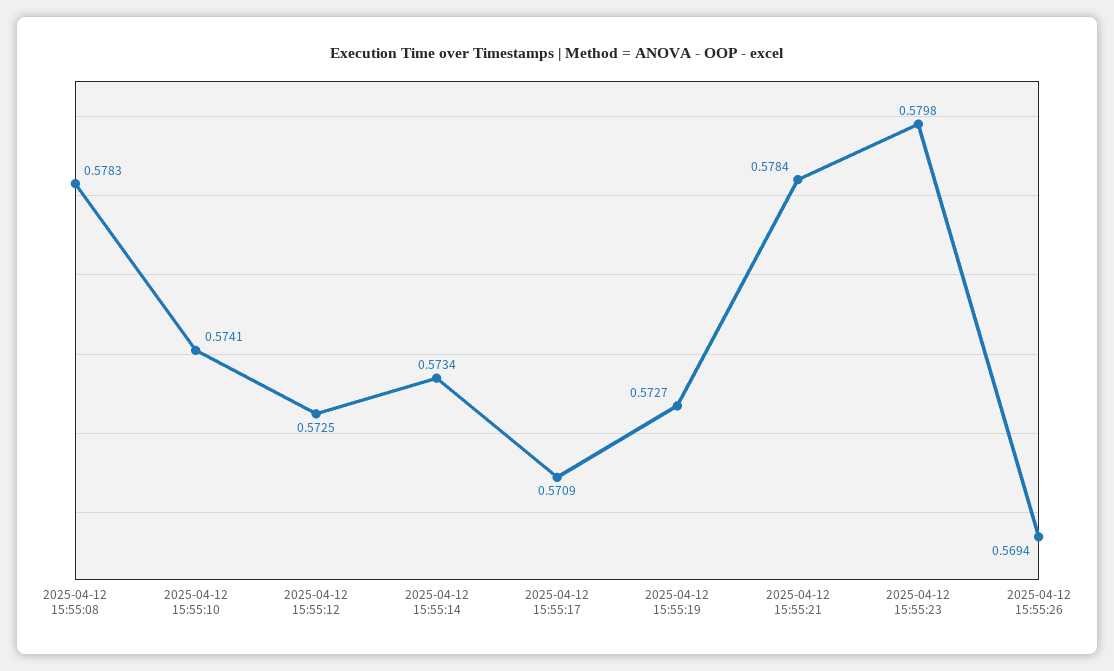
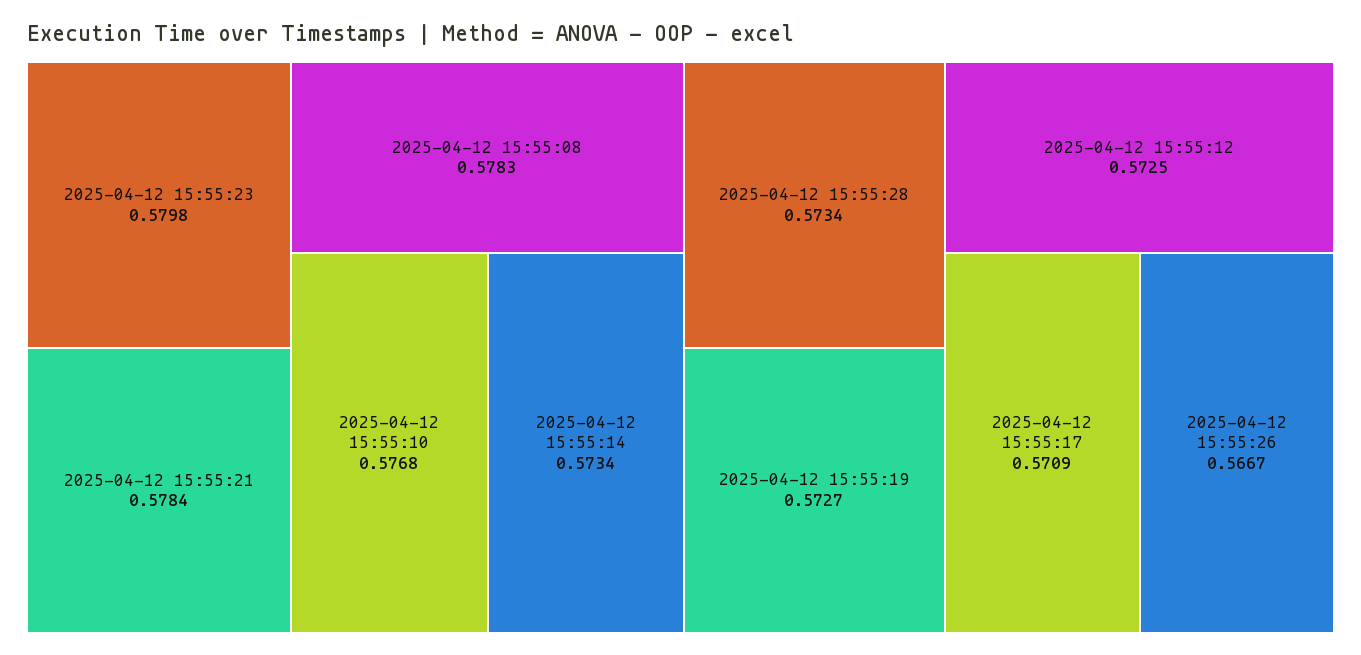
2025-04-12 15:55:10: 0.5741 -> 0.5768
2025-04-12 15:55:26: 0.5694 -> 0.5667
2025-04-12 15:55:28: none -> 0.5734

